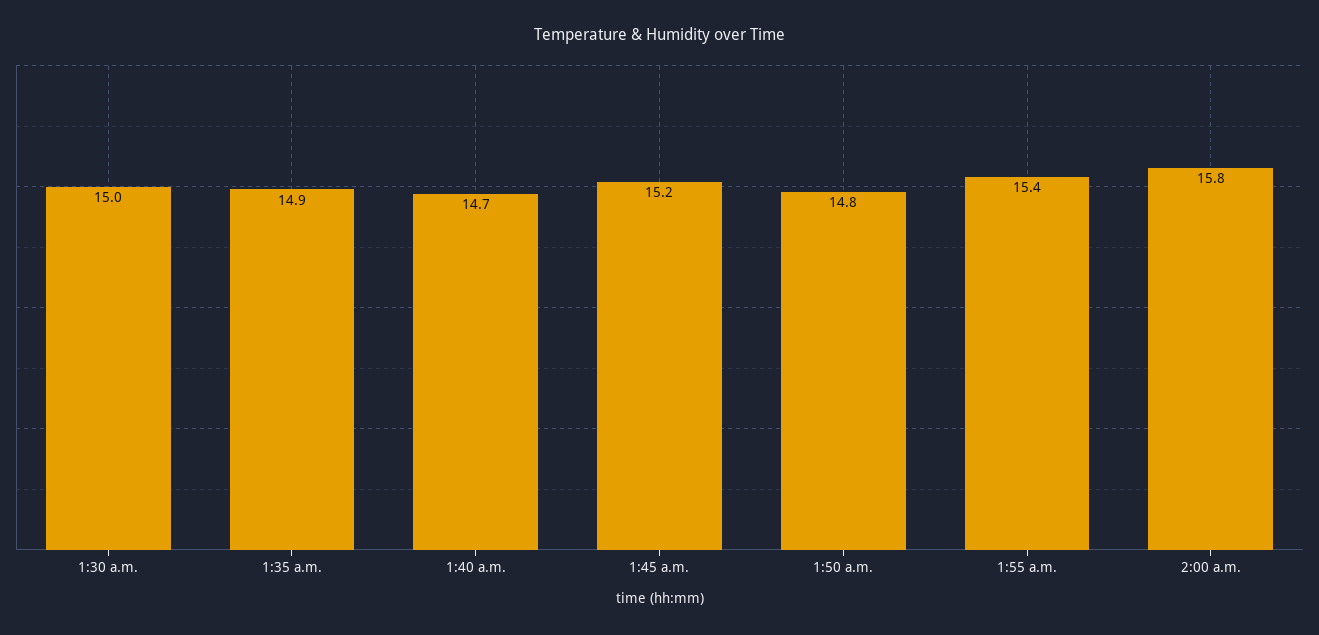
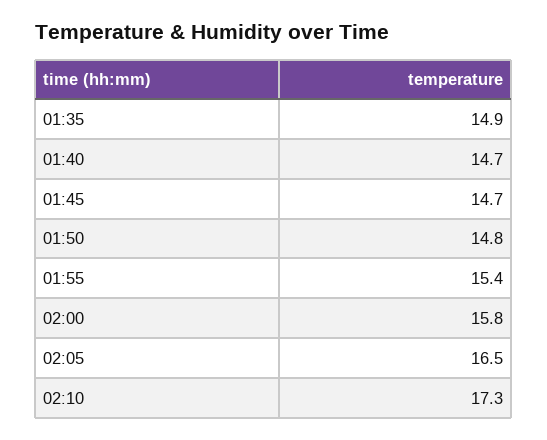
1:30 a.m.: 15 -> none
1:45 a.m.: 15.2 -> 14.7
02:05: none -> 16.5
02:10: none -> 17.3

